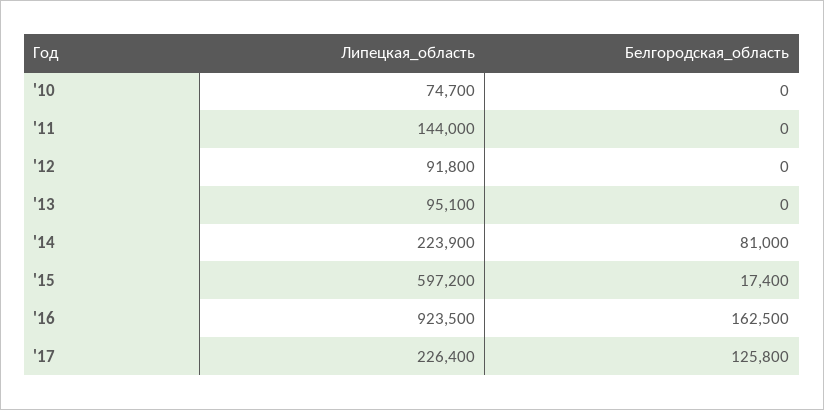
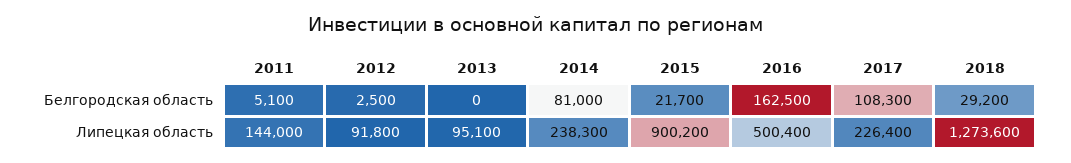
Липецкая_область, '10: 74700 -> none
Белгородская_область, '10: 0 -> none
Белгородская_область, '11: 0 -> 5100
Белгородская_область, '12: 0 -> 2500
Липецкая_область, '14: 223900 -> 238300
Липецкая_область, '15: 597200 -> 900200
Белгородская_область, '15: 17400 -> 21700
Липецкая_область, '16: 923500 -> 500400
Белгородская_область, '17: 125800 -> 108300
Белгородская_область, 2018: none -> 29200
Липецкая_область, 2018: none -> 1273600

